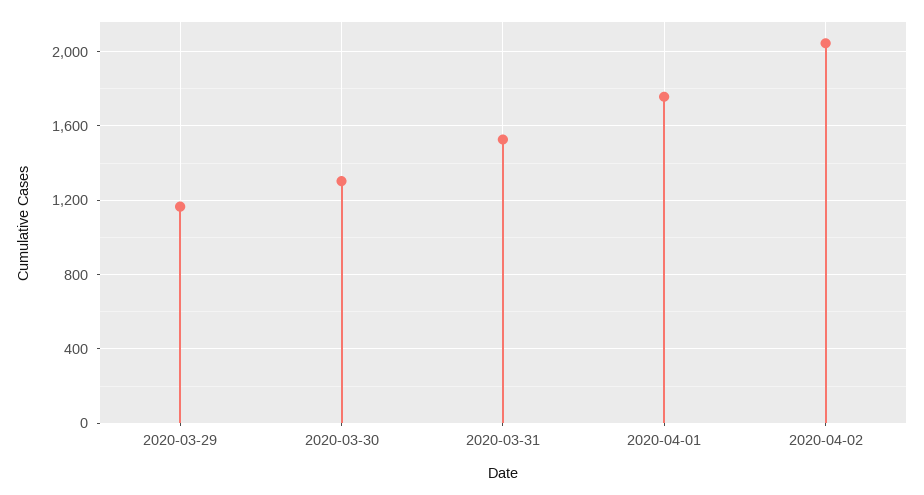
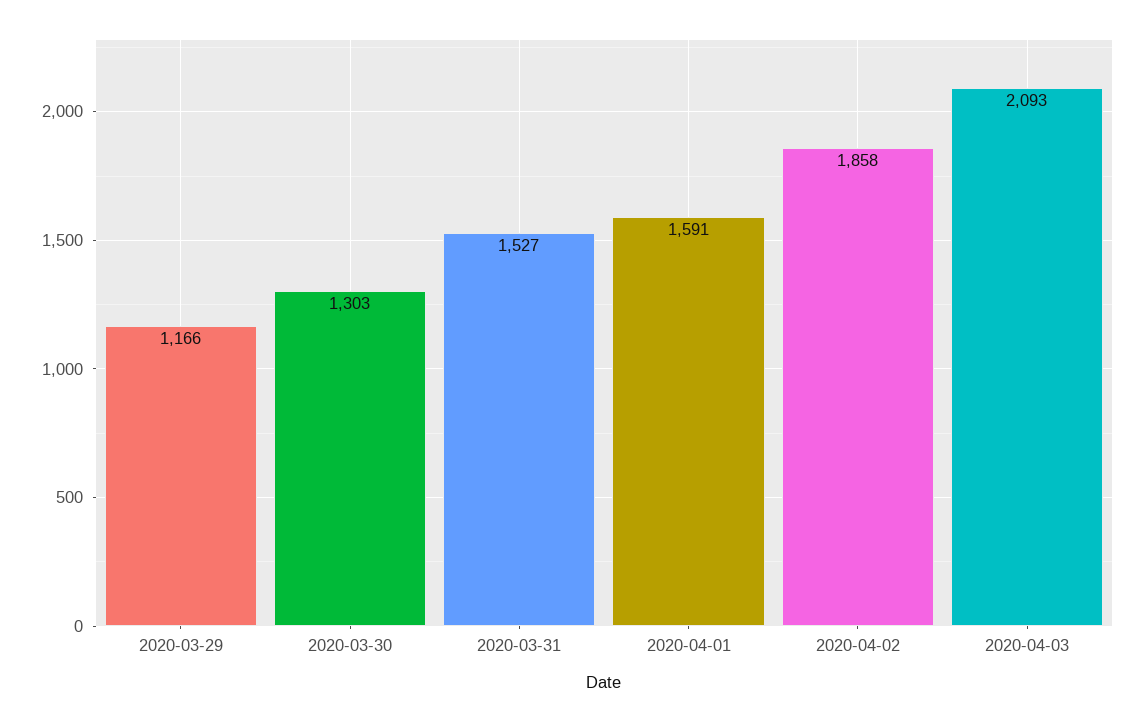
2020-04-01: 1750 -> 1591
2020-04-02: 2050 -> 1858
2020-04-03: none -> 2093

